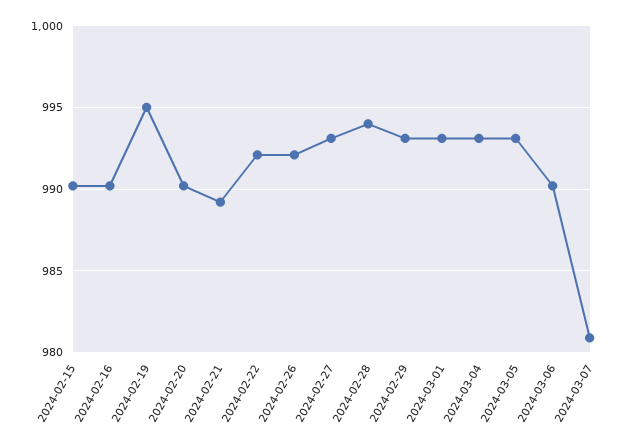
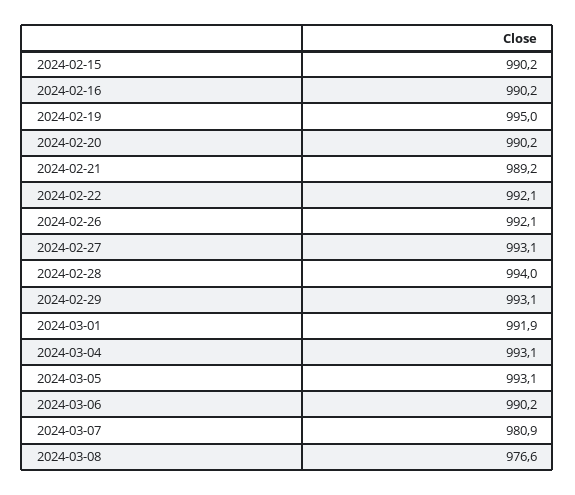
2024-03-01: 993 -> 991.9
2024-03-08: none -> 976.6

